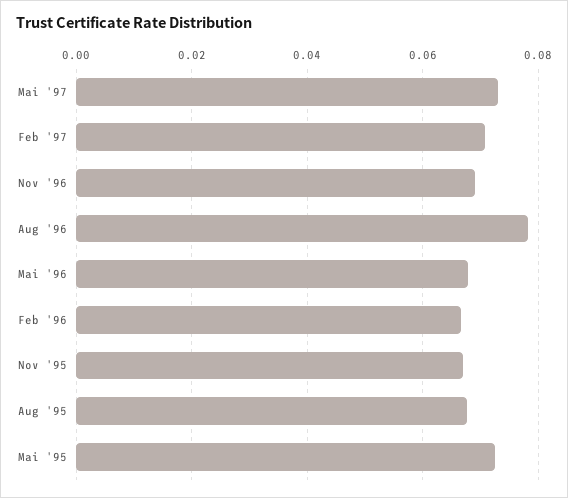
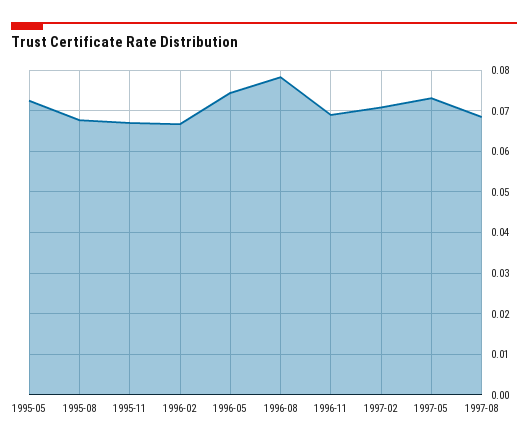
Mai '96: 0.068 -> 0.074
1997-08: none -> 0.068

